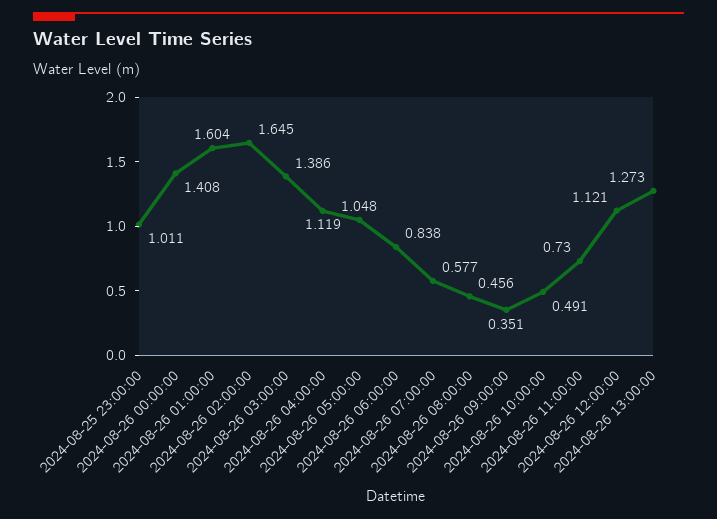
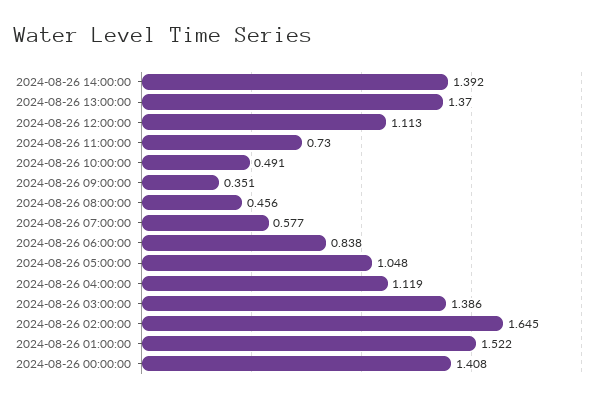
2024-08-25 23:00:00: 1.011 -> none
2024-08-26 01:00:00: 1.604 -> 1.522
2024-08-26 12:00:00: 1.121 -> 1.113
2024-08-26 13:00:00: 1.273 -> 1.37
2024-08-26 14:00:00: none -> 1.392

